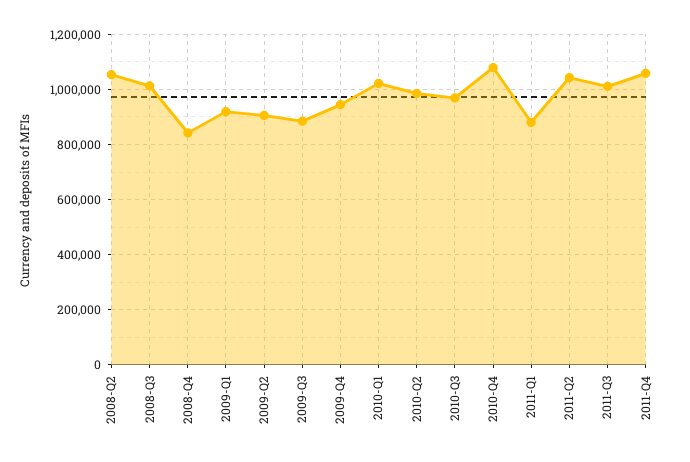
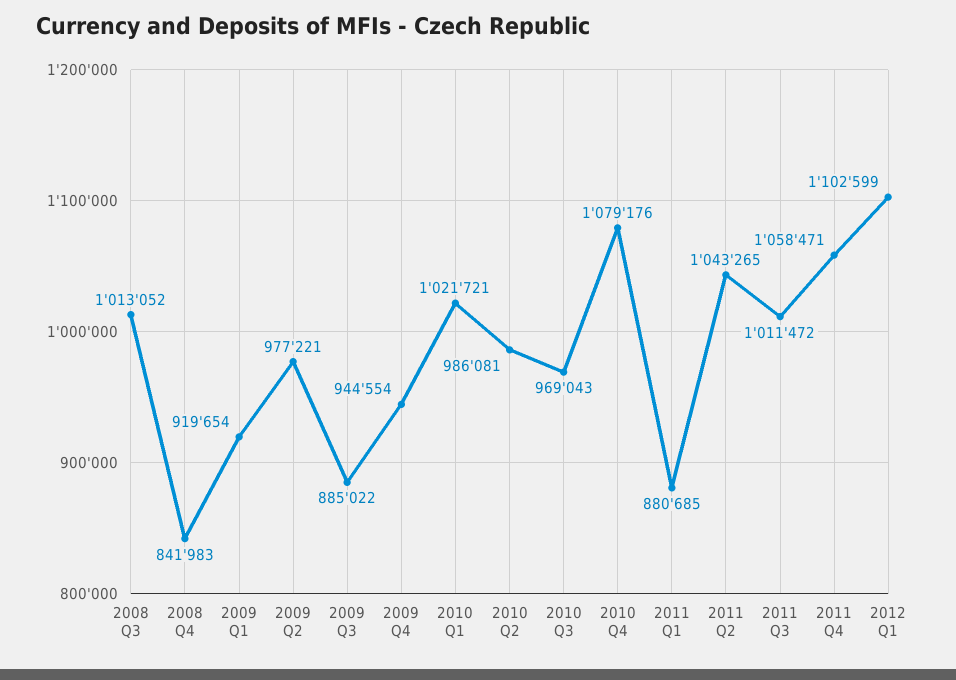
2008-Q2: 1050000 -> none
2009-Q2: 900000 -> 977221
2012 Q1: none -> 1102599

